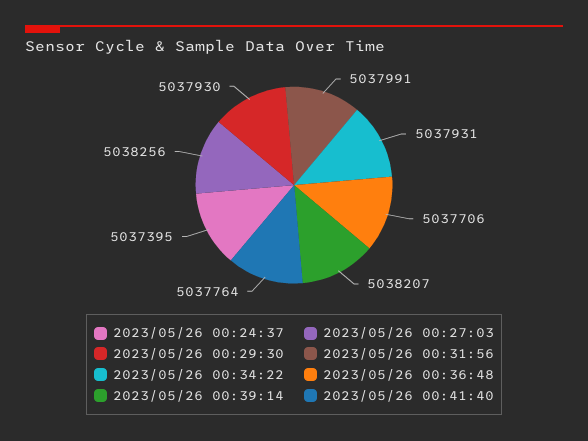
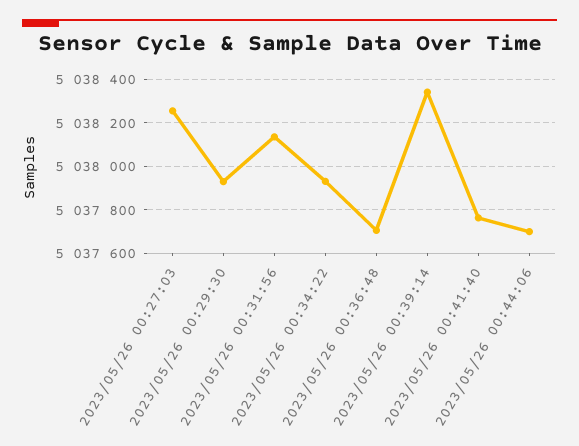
2023/05/26 00:24:37: 5037395 -> none
2023/05/26 00:31:56: 5037991 -> 5038150
2023/05/26 00:39:14: 5038207 -> 5038350
2023/05/26 00:44:06: none -> 5037700

